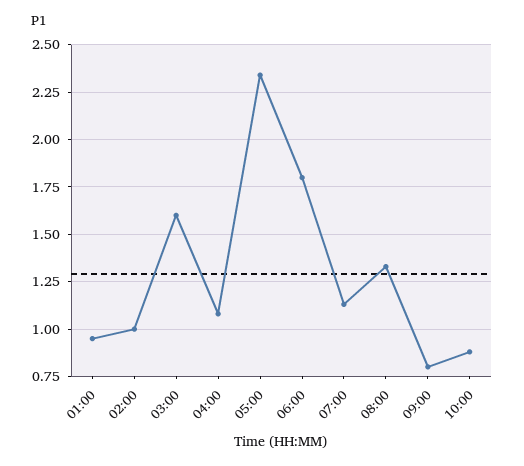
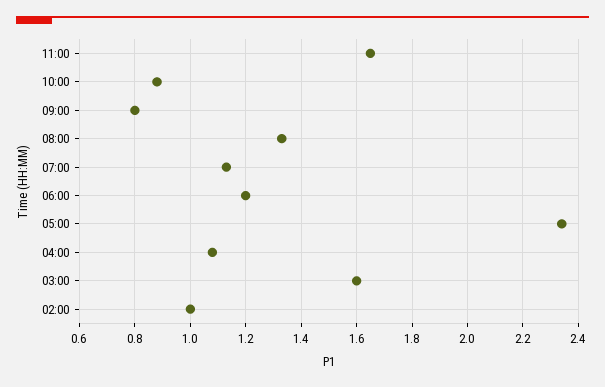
01:00: 0.95 -> none
06:00: 1.8 -> 1.2
11:00: none -> 1.65

